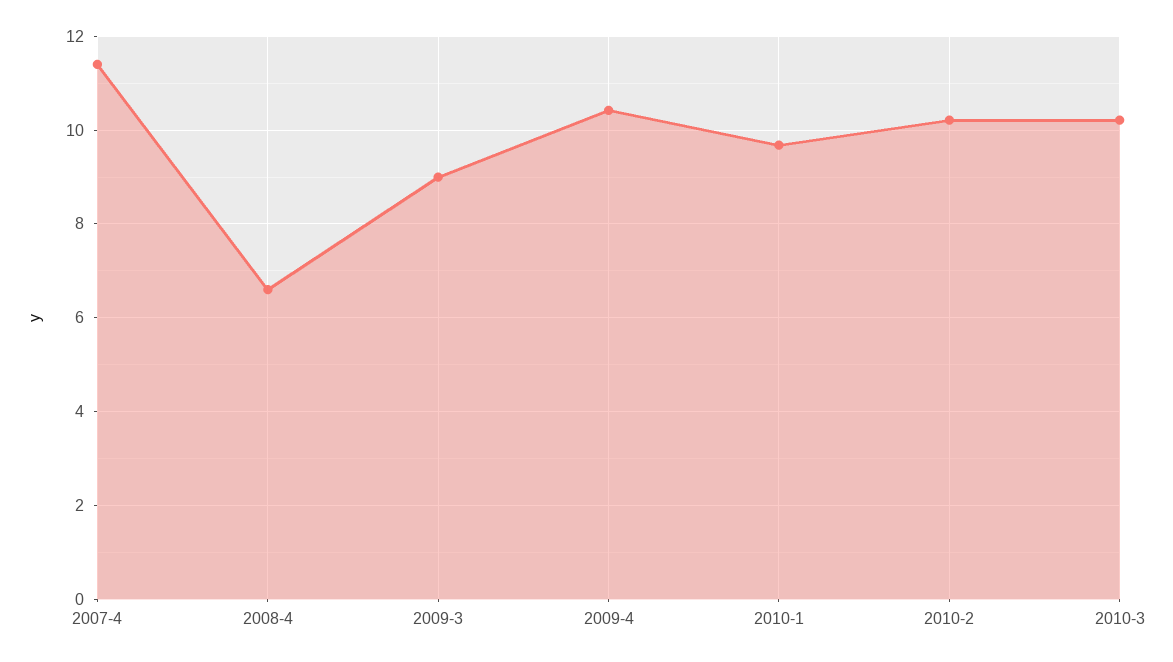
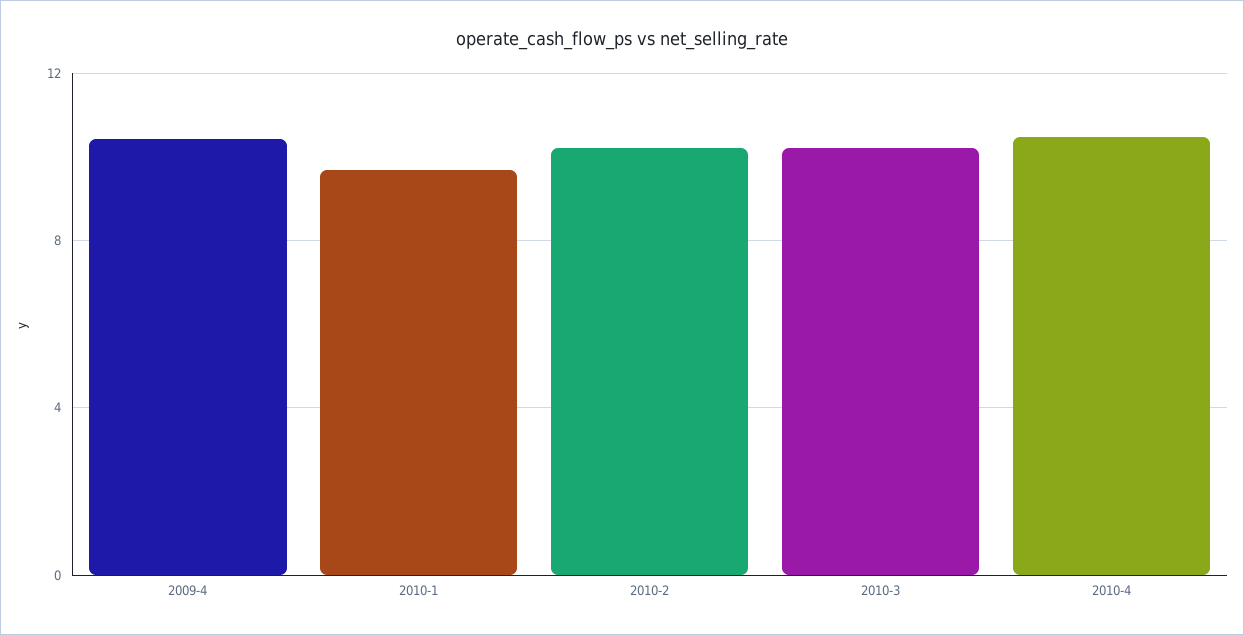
2007-4: 11.4 -> none
2008-4: 6.6 -> none
2009-3: 9 -> none
2010-4: none -> 10.5

